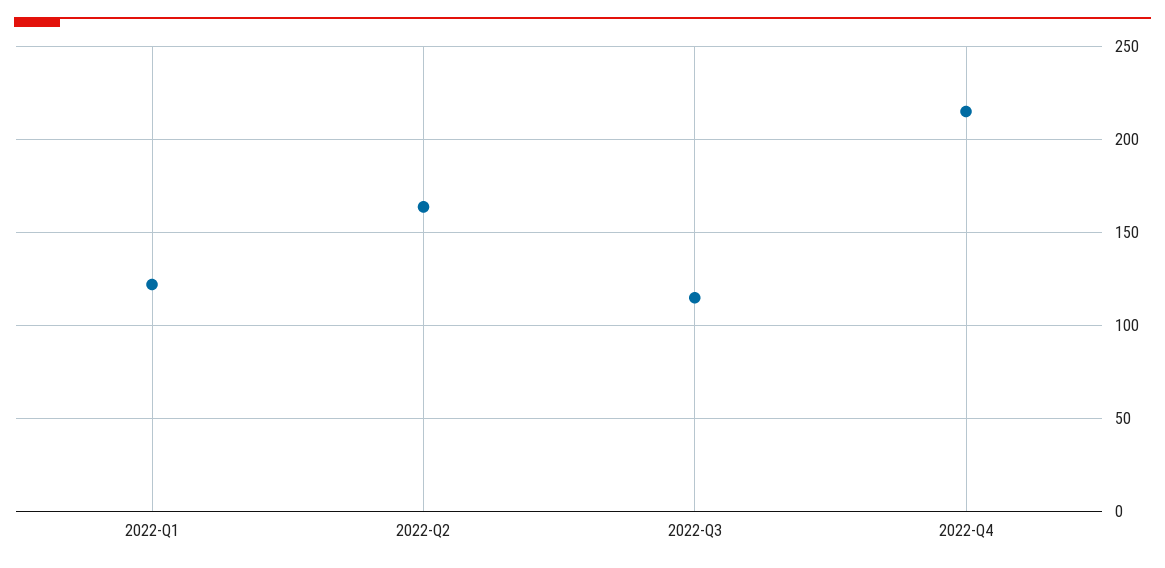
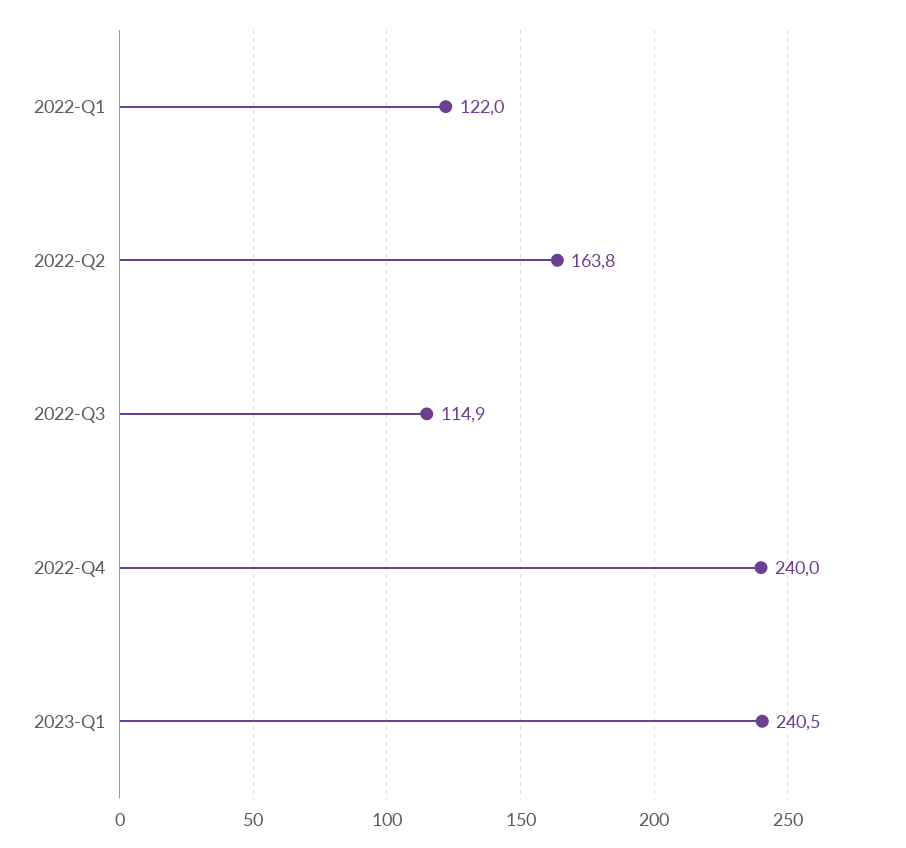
2022-Q4: 215 -> 240
2023-Q1: none -> 240.5

